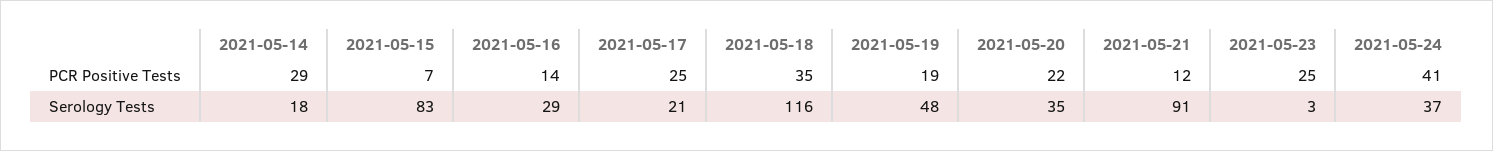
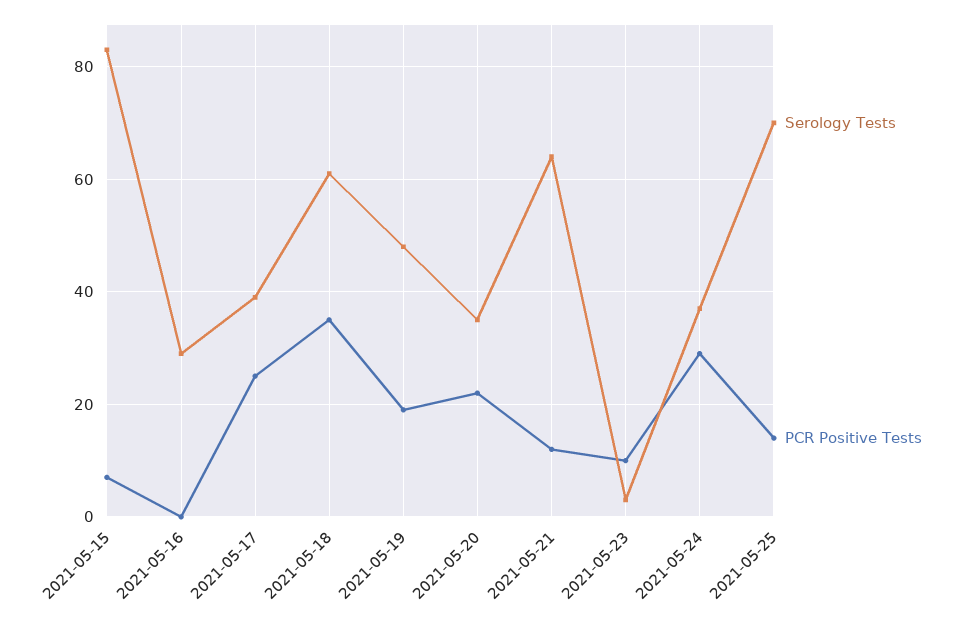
PCR Positive Tests, 2021-05-14: 29 -> none
PCR Positive Tests, 2021-05-16: 14 -> 0
PCR Positive Tests, 2021-05-23: 25 -> 10
PCR Positive Tests, 2021-05-24: 41 -> 30
Serology Tests, 2021-05-14: 18 -> none
Serology Tests, 2021-05-17: 21 -> 40
Serology Tests, 2021-05-18: 116 -> 60
Serology Tests, 2021-05-21: 91 -> 65
Serology Tests, 2021-05-25: none -> 70
PCR Positive Tests, 2021-05-25: none -> 15

